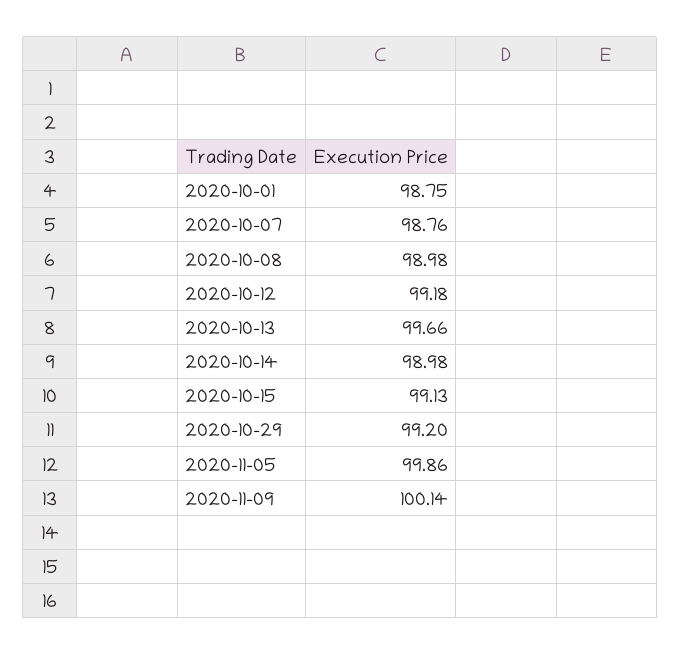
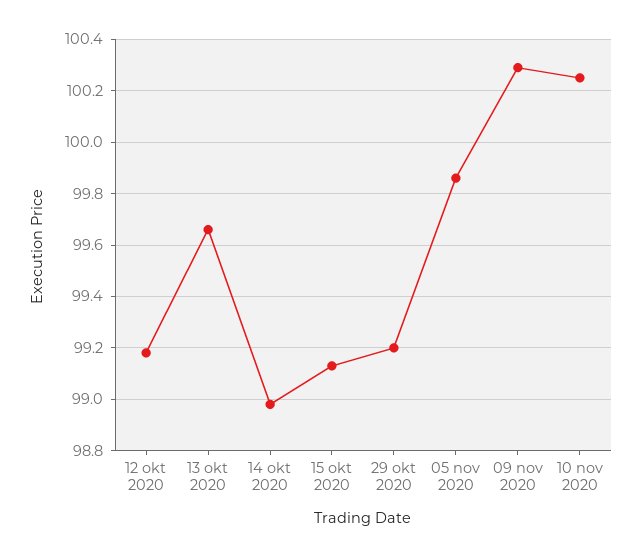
2020-10-01: 98.75 -> none
2020-10-07: 98.76 -> none
2020-10-08: 98.98 -> none
2020-11-09: 100.14 -> 100.3
10 nov 2020: none -> 100.25

